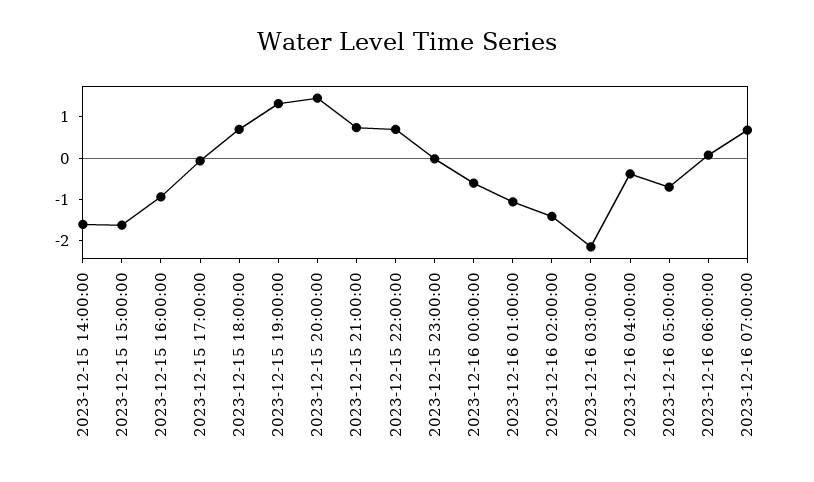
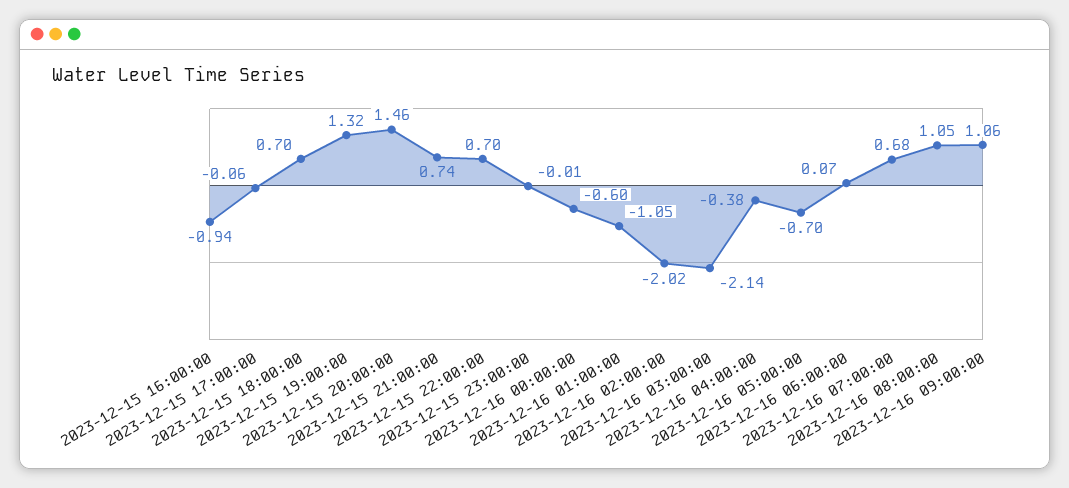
2023-12-15 14:00:00: -1.6 -> none
2023-12-15 15:00:00: -1.6 -> none
2023-12-16 02:00:00: -1.4 -> -2.02
2023-12-16 08:00:00: none -> 1.05
2023-12-16 09:00:00: none -> 1.06

